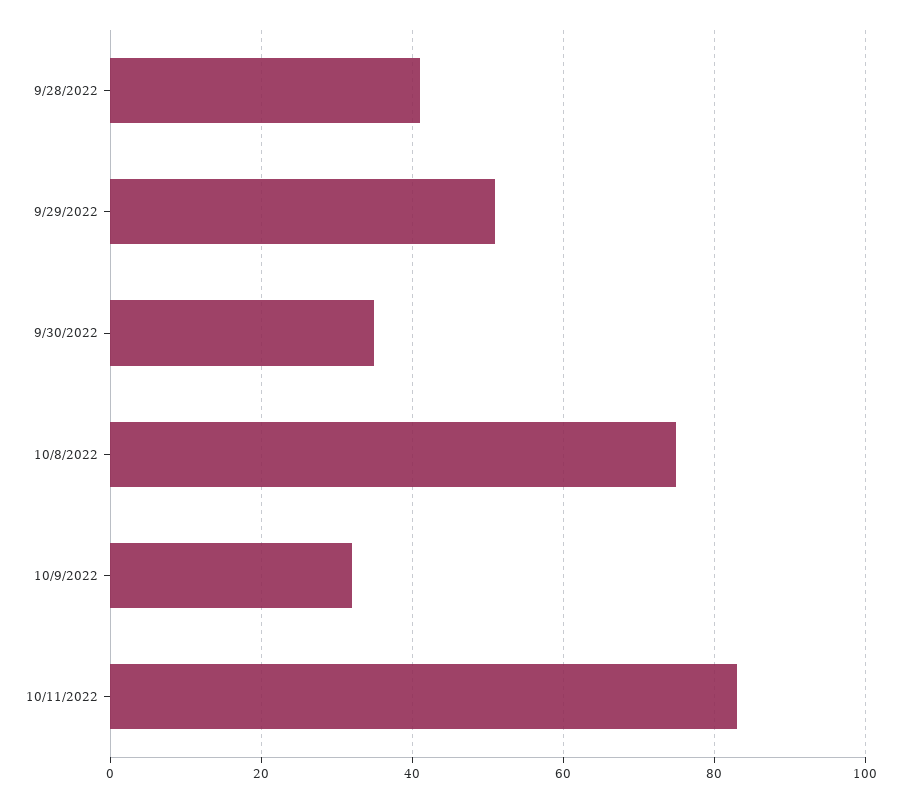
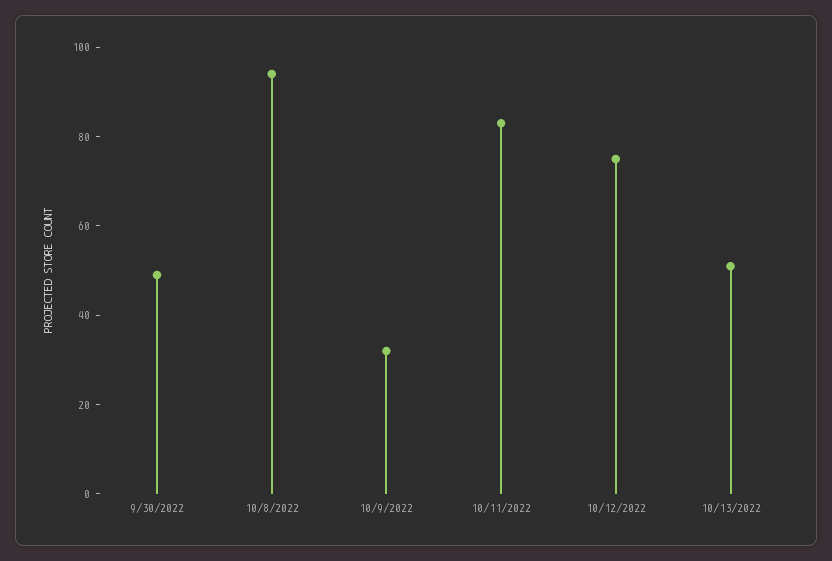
9/28/2022: 40 -> none
9/29/2022: 50 -> none
9/30/2022: 35 -> 50
10/8/2022: 75 -> 95
10/12/2022: none -> 75
10/13/2022: none -> 50

